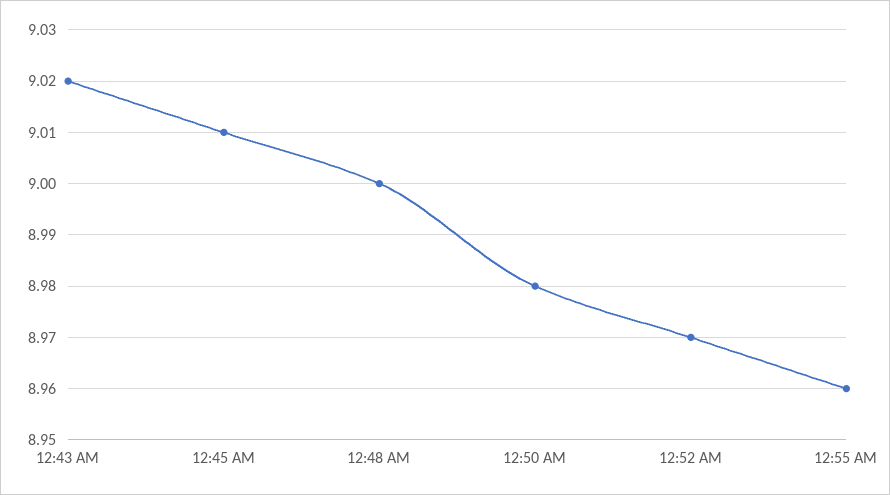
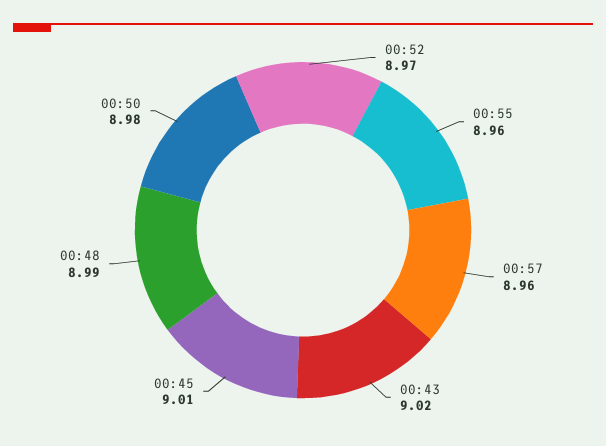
12:48 AM: 9 -> 8.99
00:57: none -> 8.96

